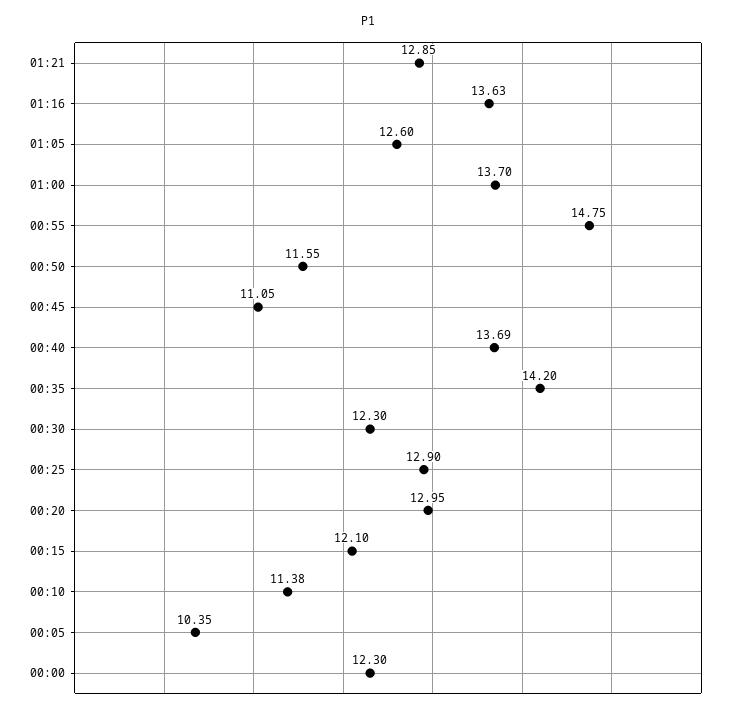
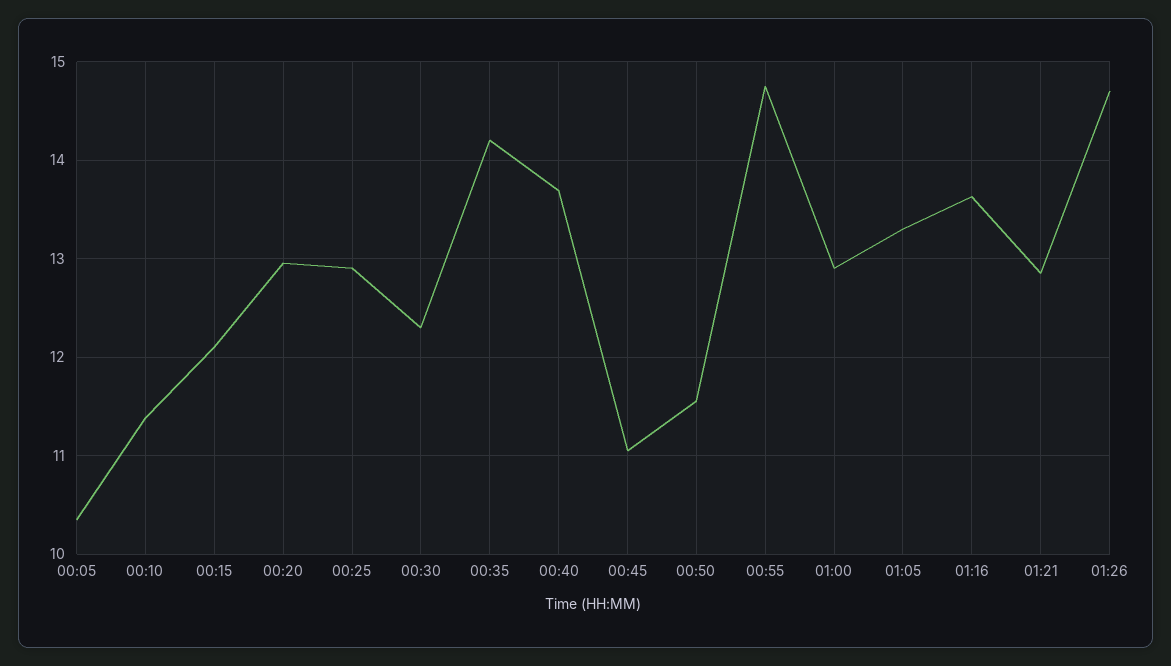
01:05: 12.6 -> 13.3
01:00: 13.7 -> 12.9
00:00: 12.3 -> none
01:26: none -> 14.7

